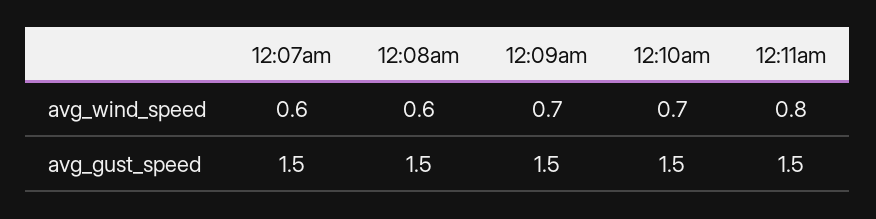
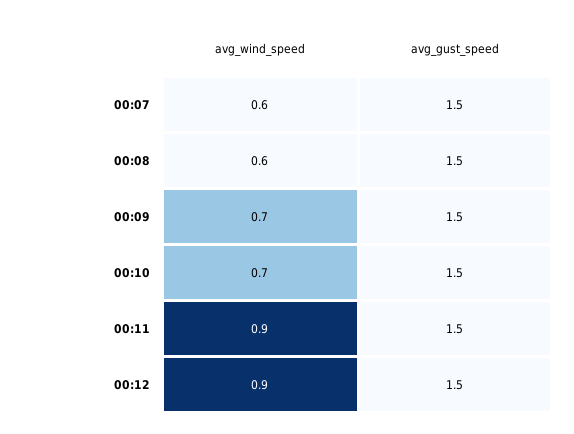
12:11am, avg_wind_speed: 0.8 -> 0.9
00:12, avg_wind_speed: none -> 0.9
00:12, avg_gust_speed: none -> 1.5

